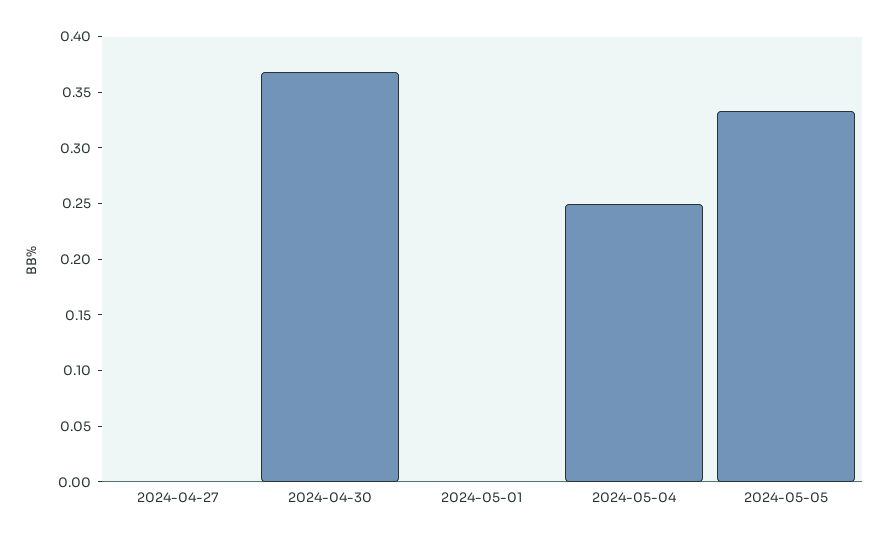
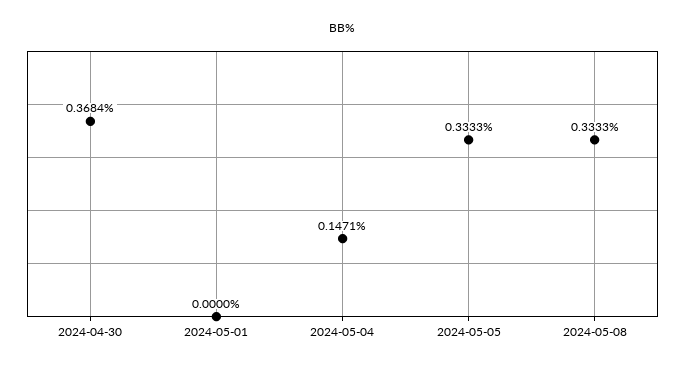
2024-04-27: 0 -> none
2024-05-04: 0.25 -> 0.1471
2024-05-08: none -> 0.3333

